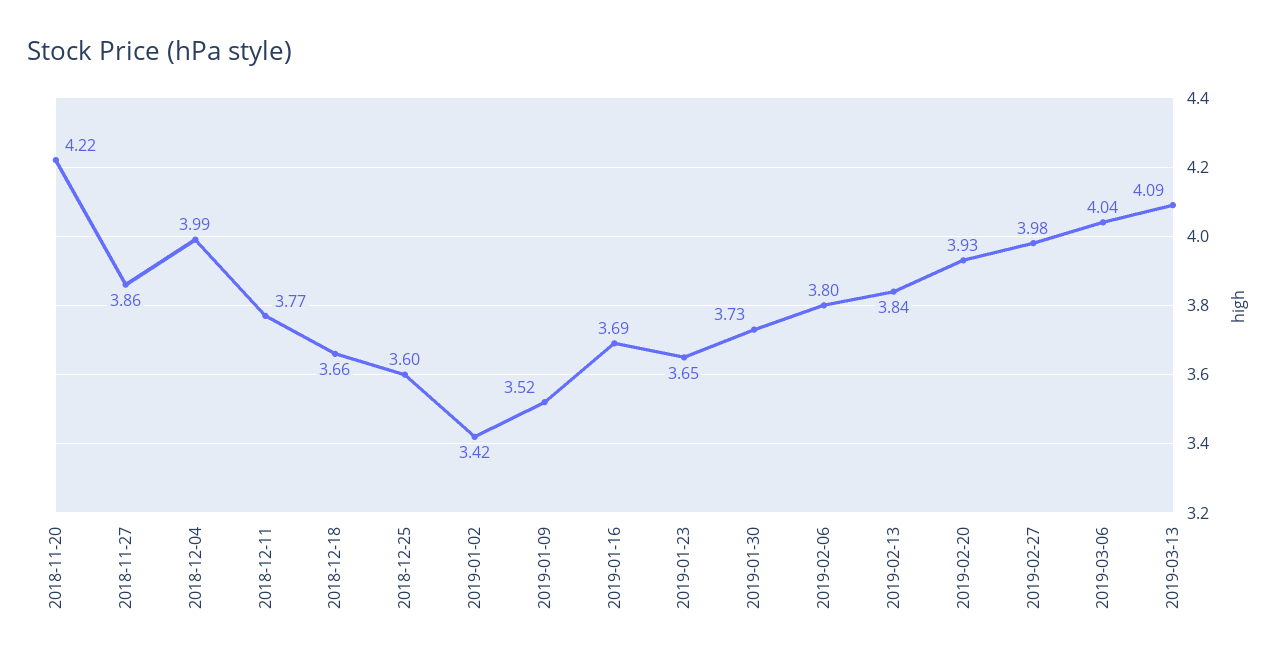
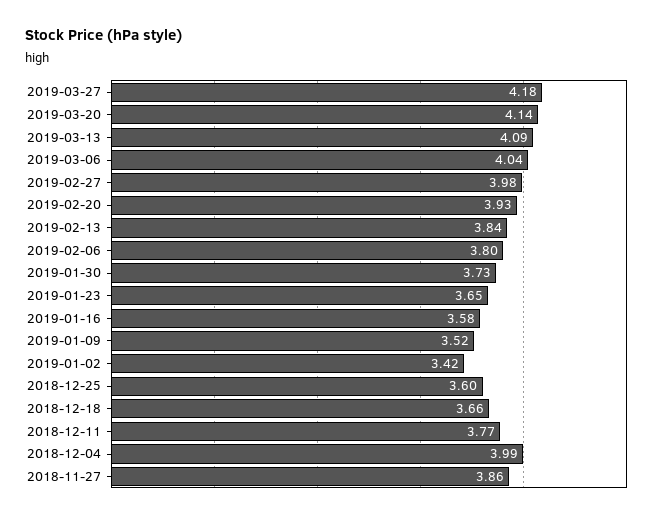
2018-11-20: 4.22 -> none
2019-01-16: 3.69 -> 3.58
2019-03-27: none -> 4.18
2019-03-20: none -> 4.14

